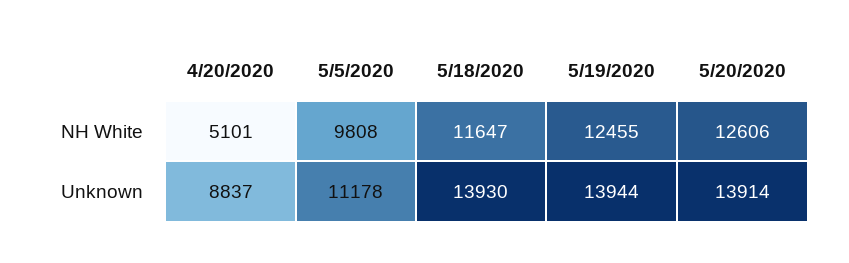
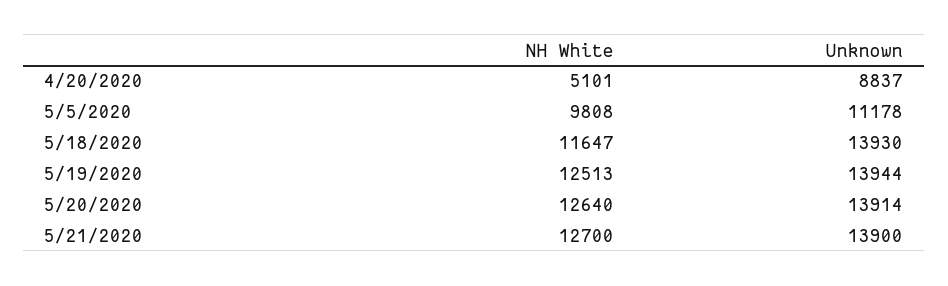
5/19/2020, NH White: 12455 -> 12513
5/20/2020, NH White: 12606 -> 12640
5/21/2020, NH White: none -> 12700
5/21/2020, Unknown: none -> 13900

